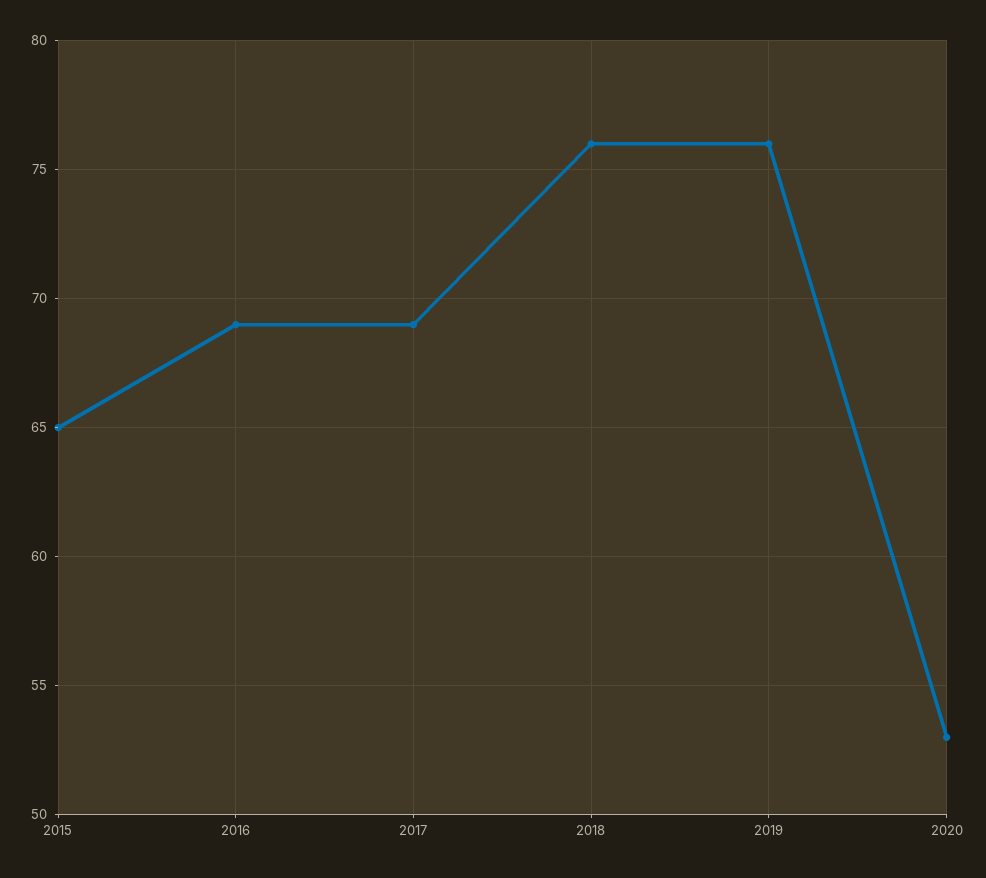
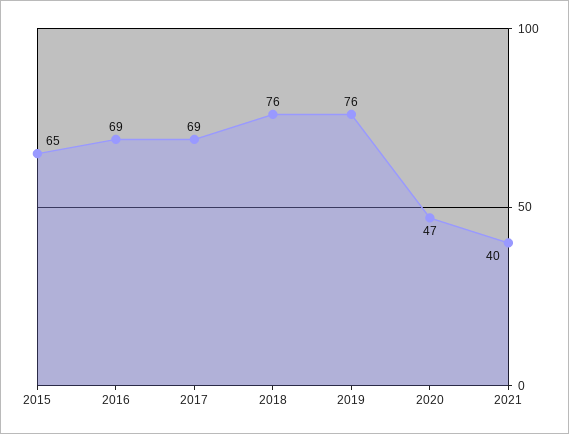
2020: 53 -> 47
2021: none -> 40

